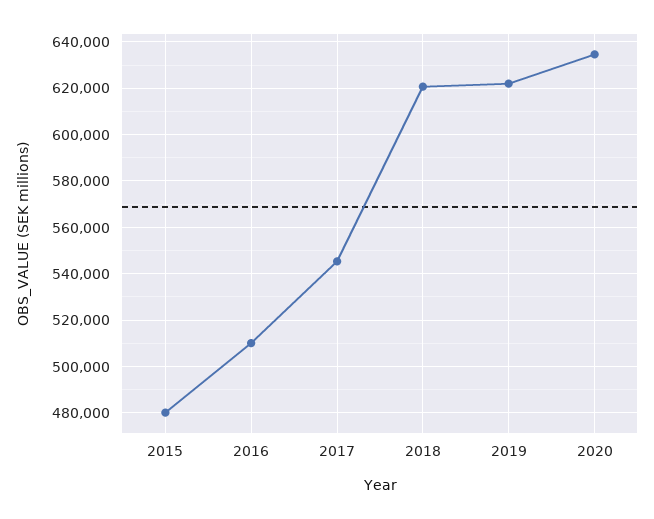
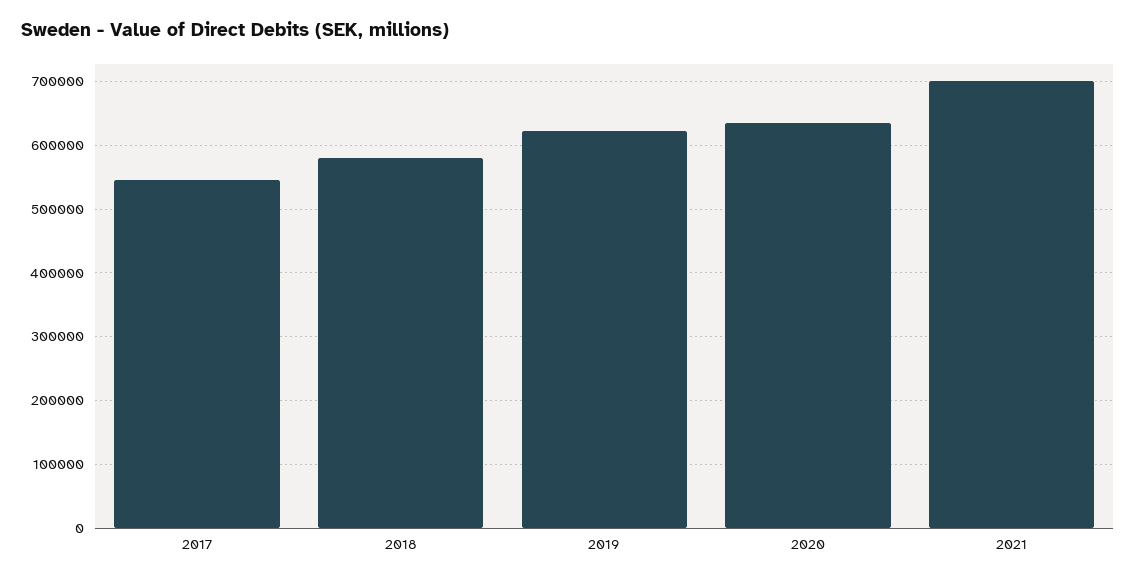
2015: 480000 -> none
2016: 510000 -> none
2018: 620000 -> 580000
2021: none -> 700000

